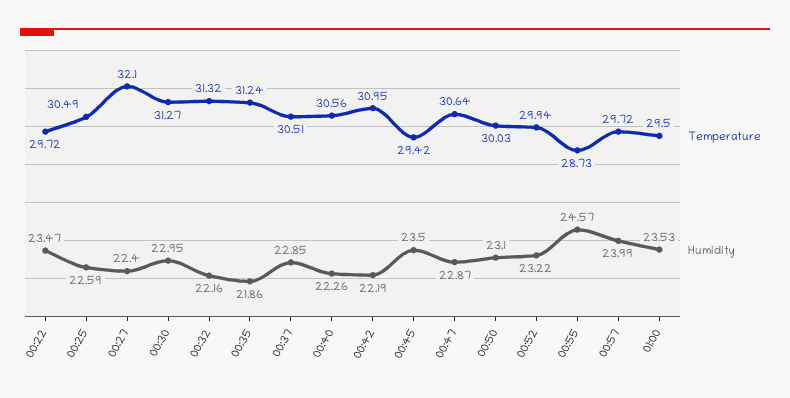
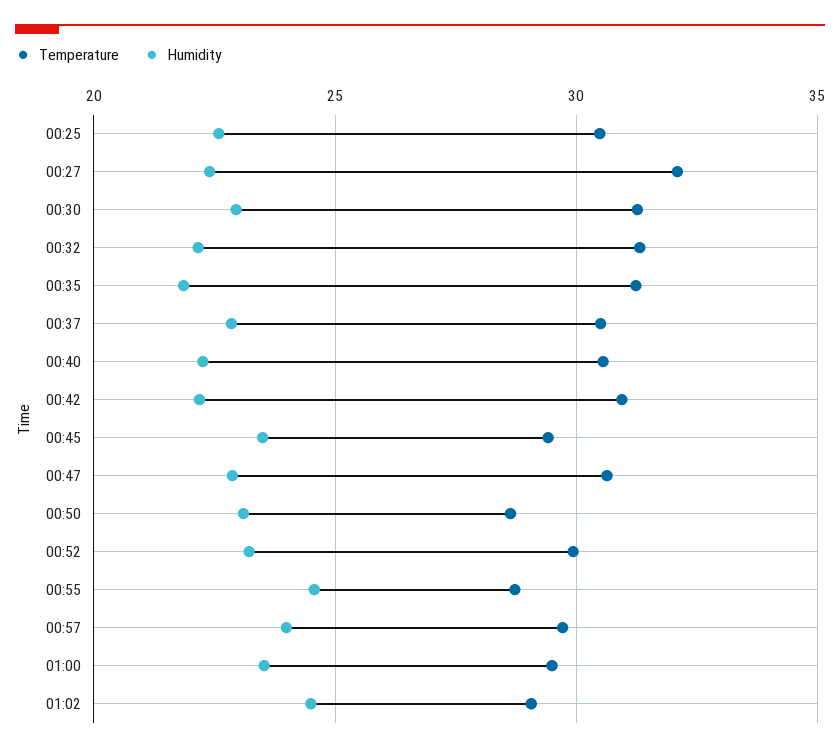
Temperature, 00:22: 29.72 -> none
Humidity, 00:22: 23.47 -> none
Temperature, 00:50: 30.03 -> 28.5
Temperature, 01:02: none -> 29
Humidity, 01:02: none -> 24.5

